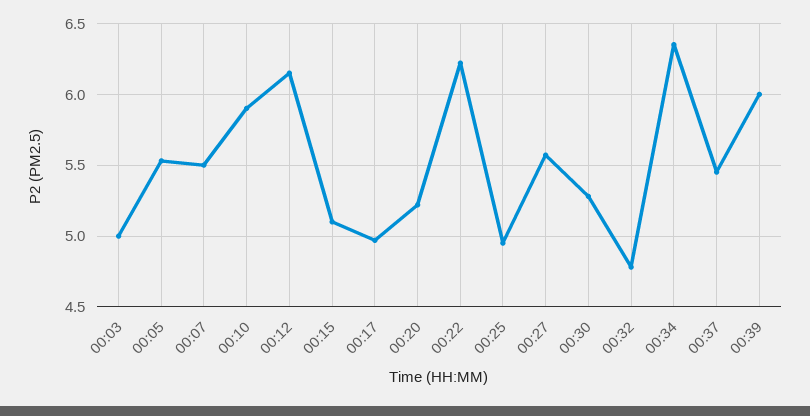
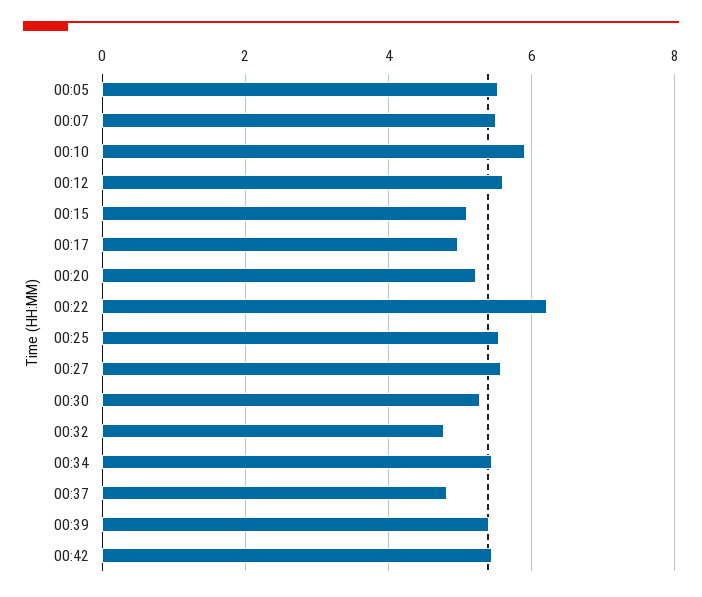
00:03: 5 -> none
00:12: 6.15 -> 5.6
00:25: 4.95 -> 5.6
00:34: 6.35 -> 5.4
00:37: 5.45 -> 4.8
00:39: 6 -> 5.4
00:42: none -> 5.4

